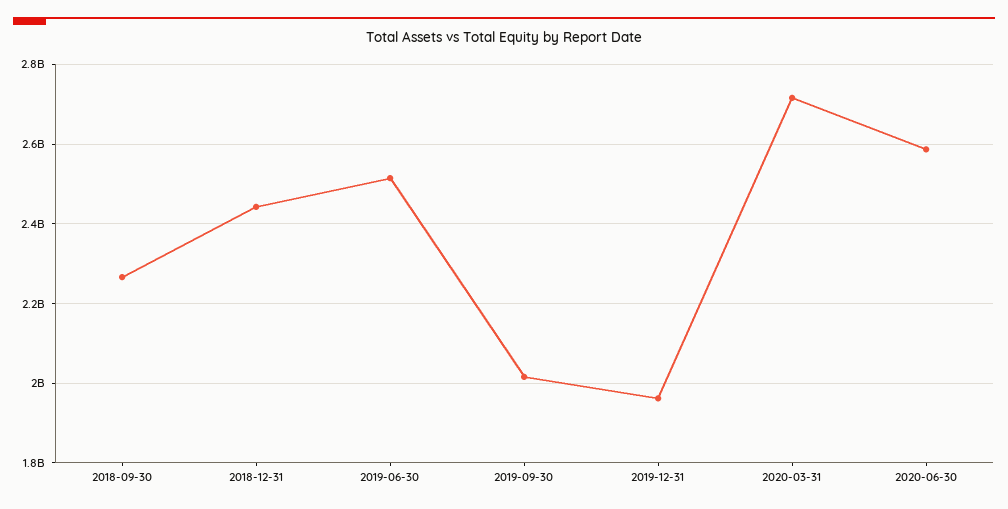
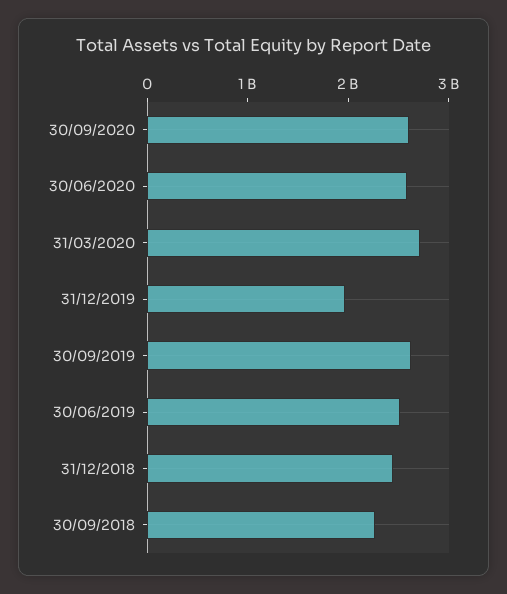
2019-09-30: 2020000000 -> 2600000000
30/09/2020: none -> 2600000000

